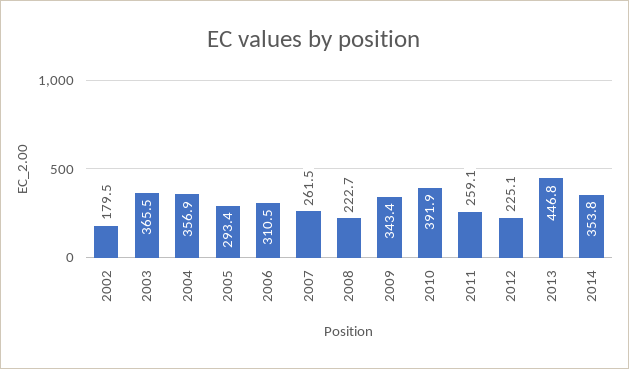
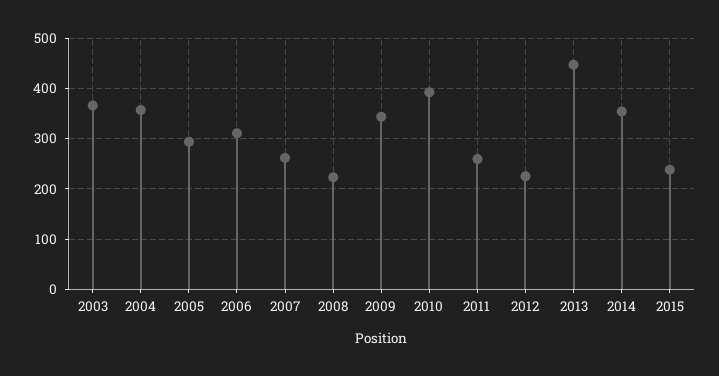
2002: 179.5 -> none
2015: none -> 240

